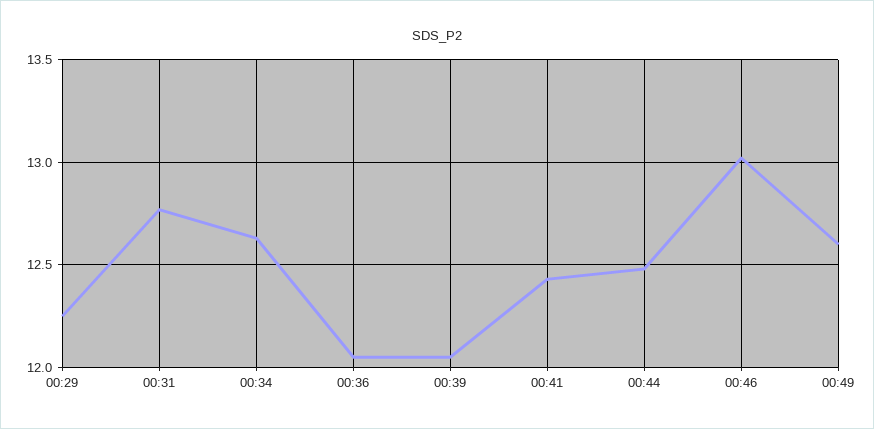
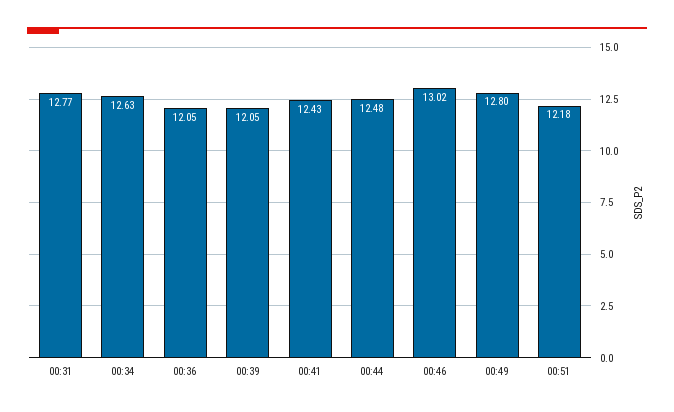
00:29: 12.25 -> none
00:49: 12.6 -> 12.8
00:51: none -> 12.18

